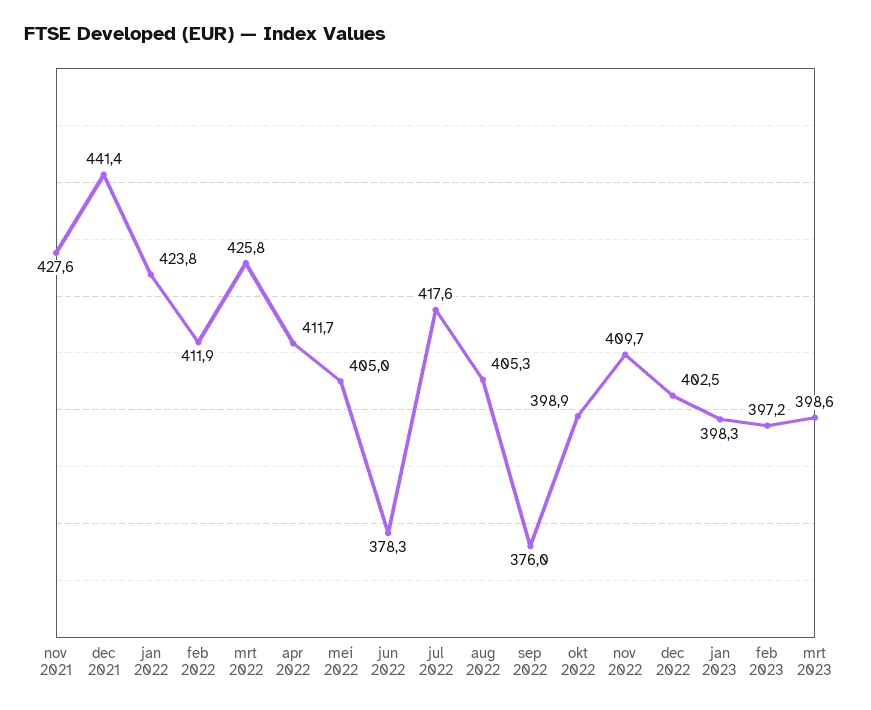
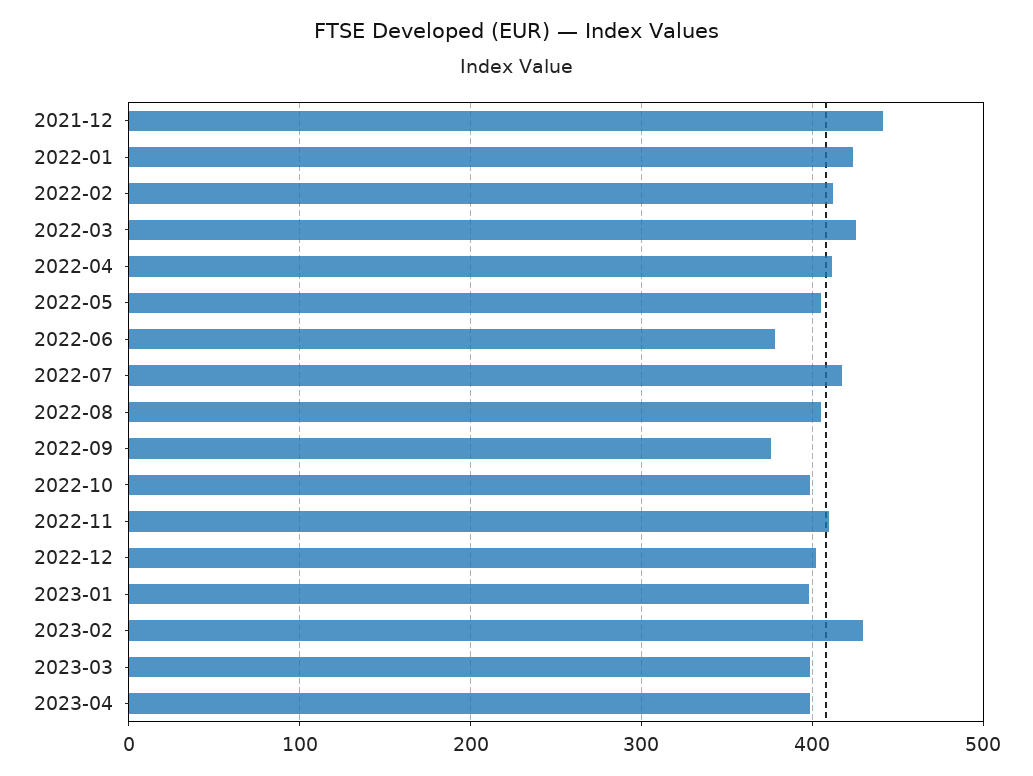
nov 2021: 427.6 -> none
feb 2023: 397.2 -> 430
2023-04: none -> 400

